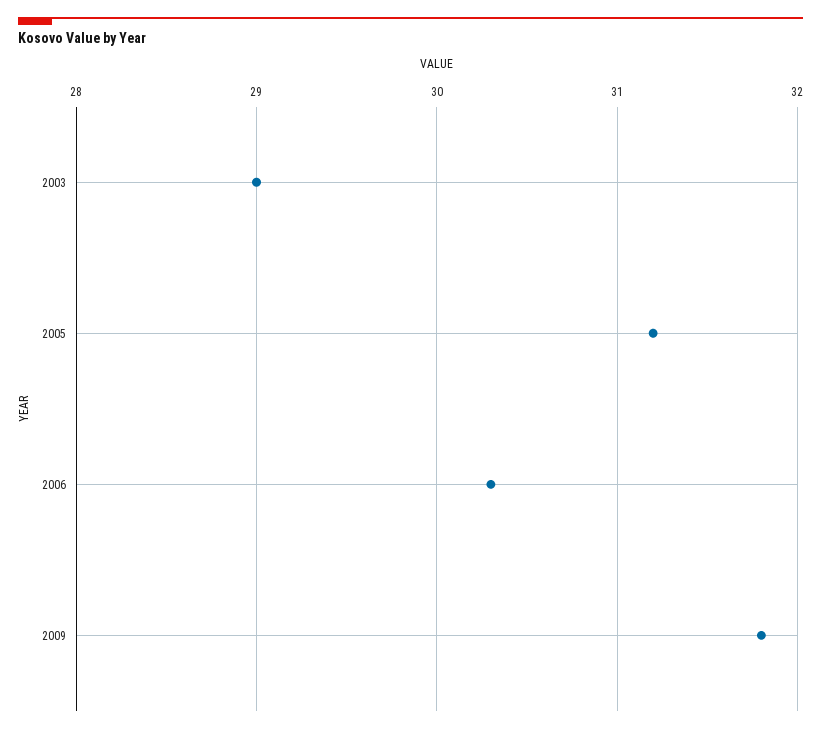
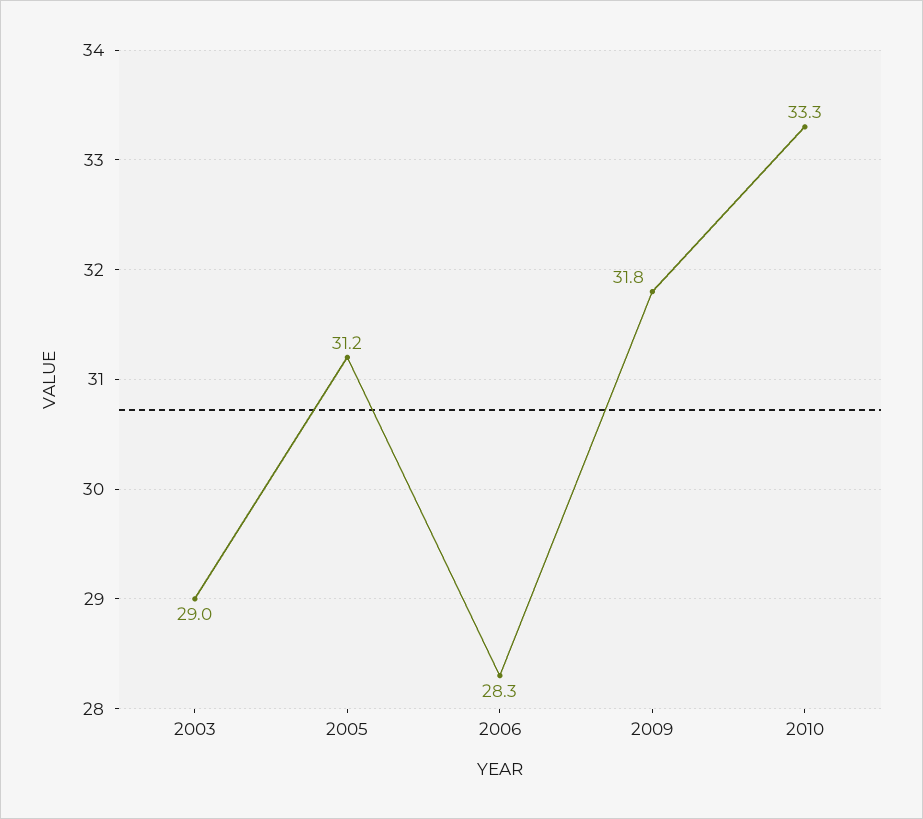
2006: 30.3 -> 28.3
2010: none -> 33.3

